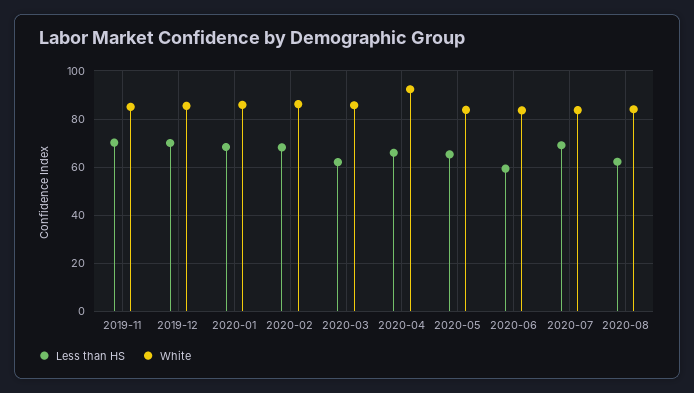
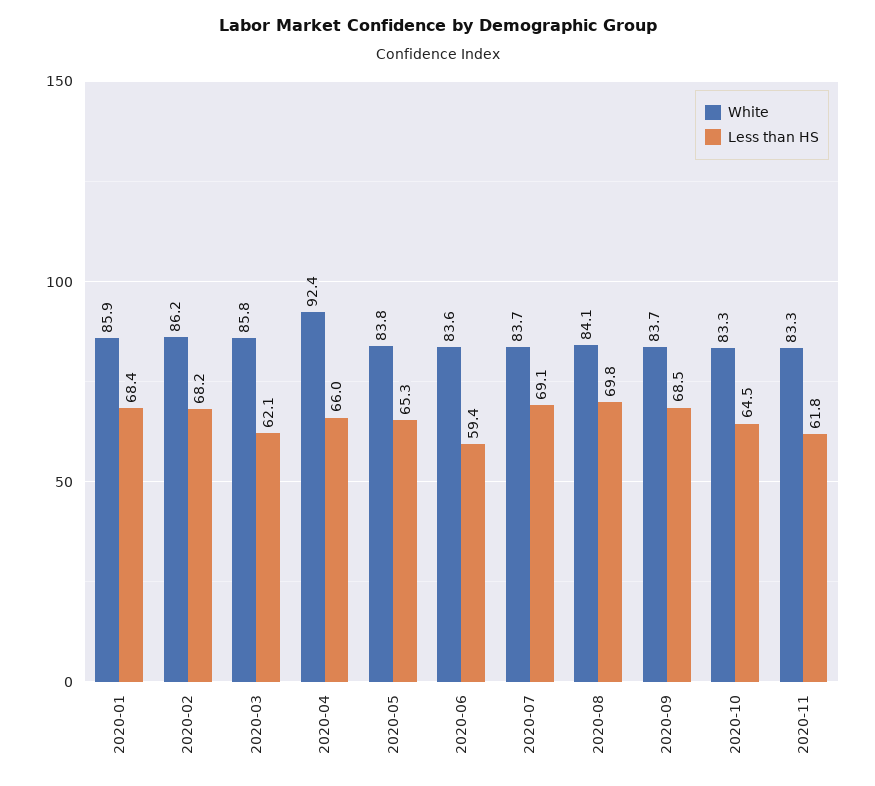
Less than HS, 2019-11: 70 -> none
White, 2019-11: 85 -> none
Less than HS, 2019-12: 70 -> none
White, 2019-12: 85 -> none
Less than HS, 2020-08: 62.5 -> 69.8
White, 2020-09: none -> 83.7
Less than HS, 2020-09: none -> 68.5
White, 2020-10: none -> 83.3
Less than HS, 2020-10: none -> 64.5
White, 2020-11: none -> 83.3
Less than HS, 2020-11: none -> 61.8

